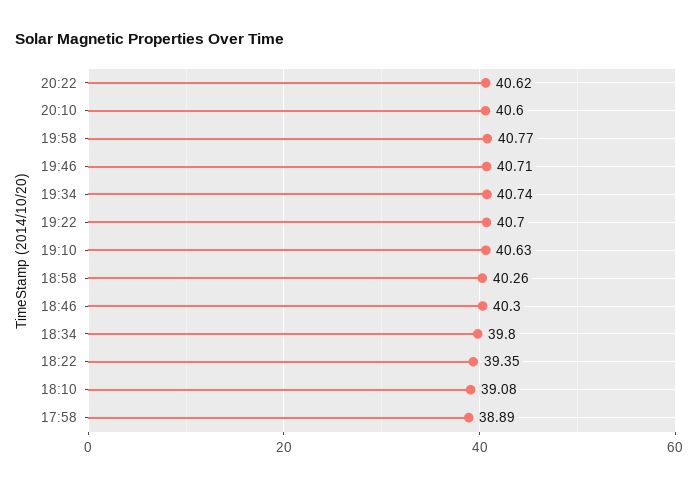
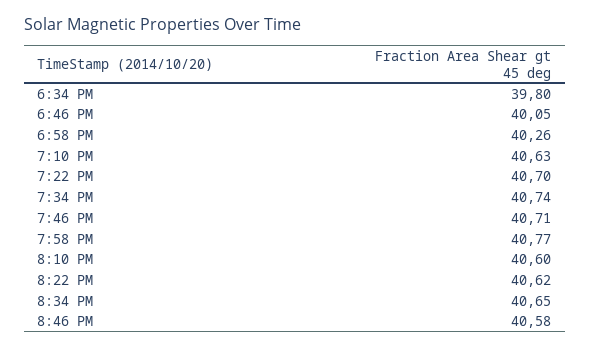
18:46: 40.3 -> 40.05
18:22: 39.35 -> none
18:10: 39.08 -> none
17:58: 38.89 -> none
8:34 PM: none -> 40.65
8:46 PM: none -> 40.58

